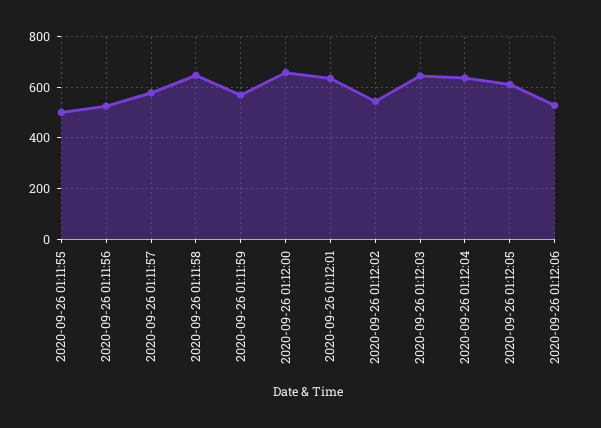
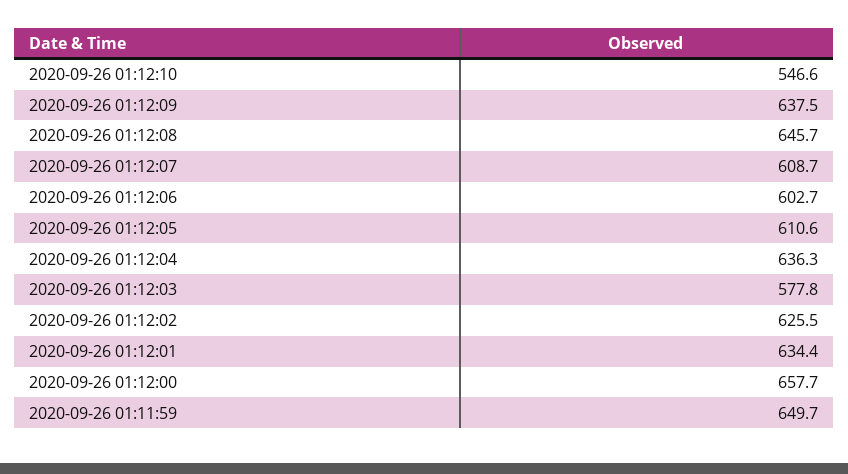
2020-09-26 01:11:55: 500 -> none
2020-09-26 01:11:56: 525 -> none
2020-09-26 01:11:57: 575 -> none
2020-09-26 01:11:58: 650 -> none
2020-09-26 01:11:59: 575 -> 649.7
2020-09-26 01:12:02: 550 -> 625.5
2020-09-26 01:12:03: 650 -> 577.8
2020-09-26 01:12:06: 525 -> 602.7
2020-09-26 01:12:10: none -> 546.6
2020-09-26 01:12:09: none -> 637.5
2020-09-26 01:12:08: none -> 645.7
2020-09-26 01:12:07: none -> 608.7

